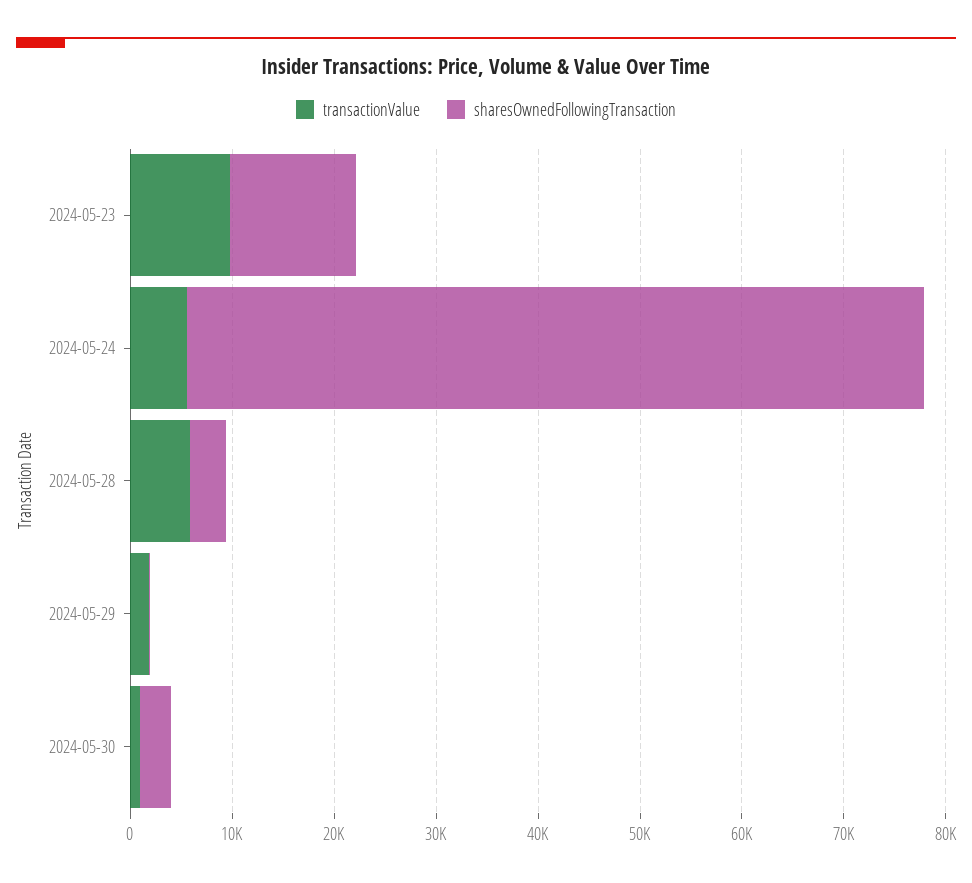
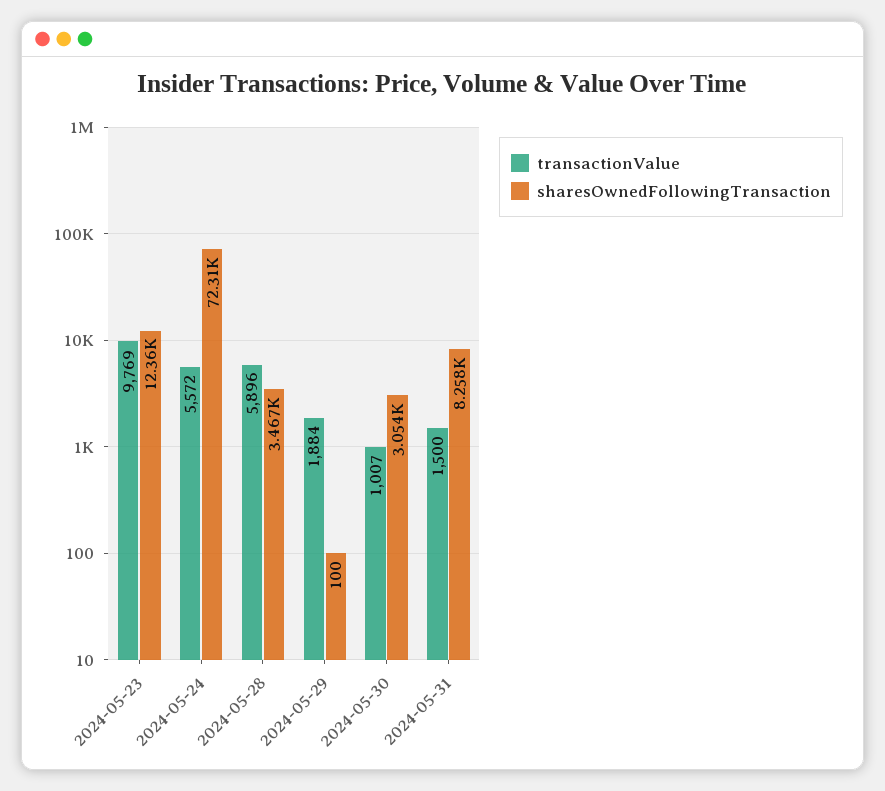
transactionValue, 2024-05-31: none -> 1500
sharesOwnedFollowingTransaction, 2024-05-31: none -> 8258

